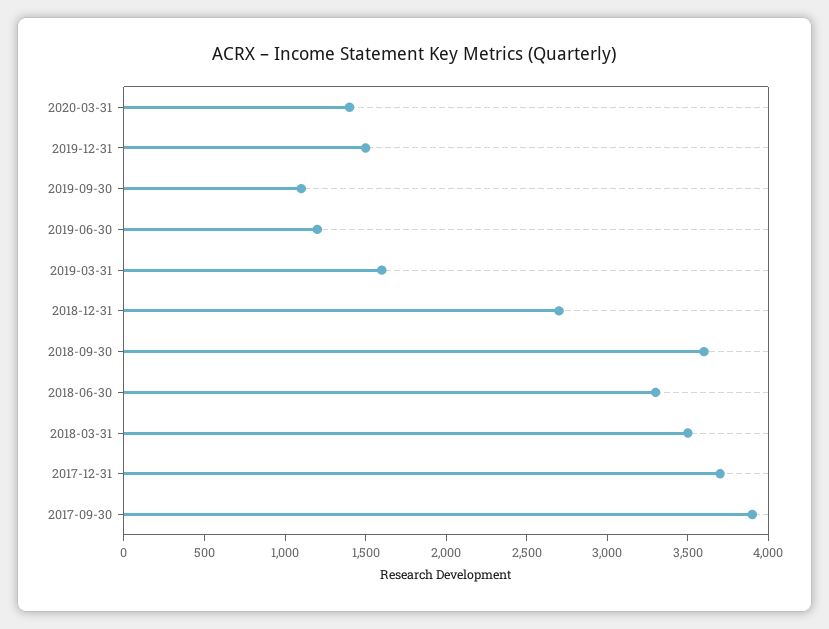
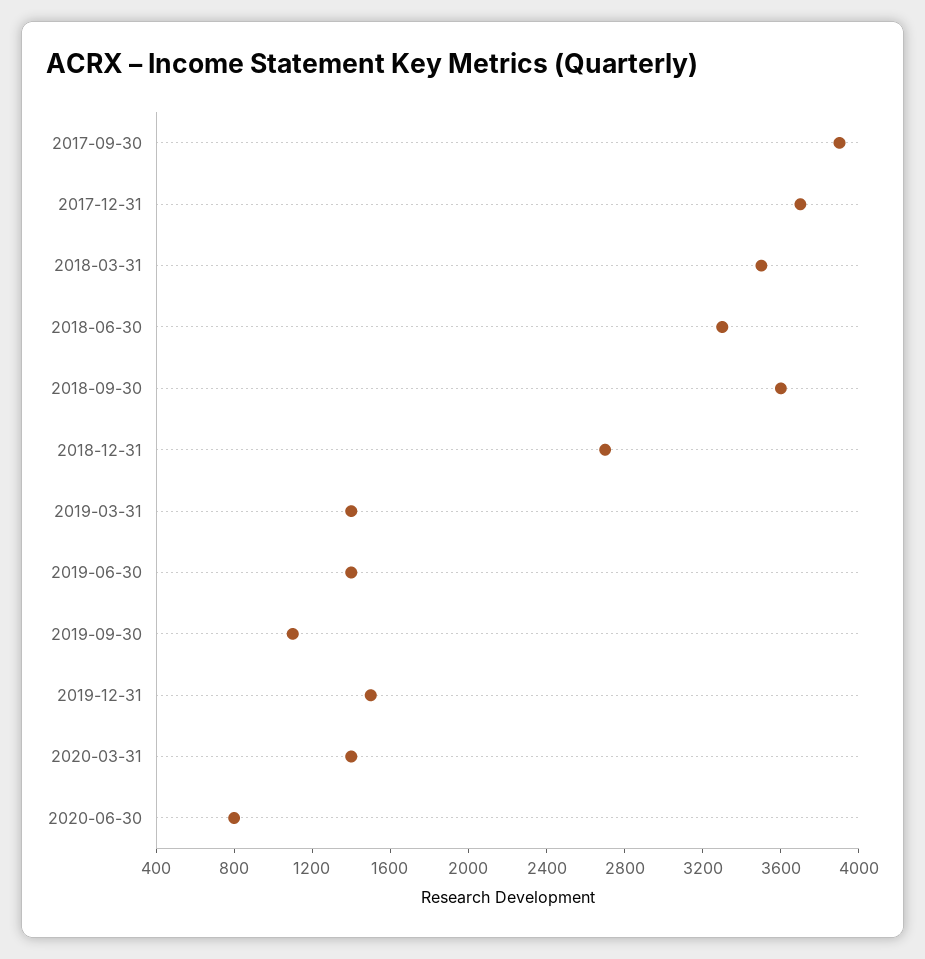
2019-06-30: 1200 -> 1400
2019-03-31: 1600 -> 1400
2020-06-30: none -> 800

